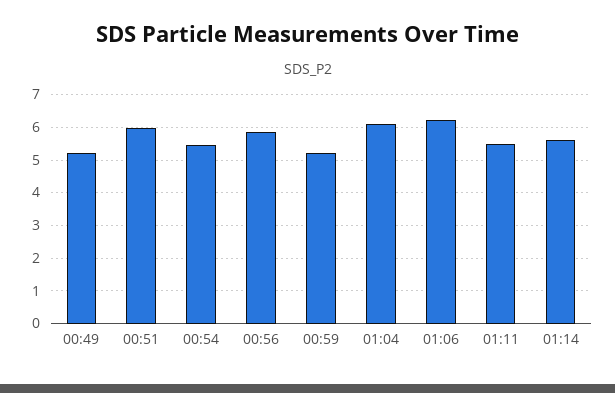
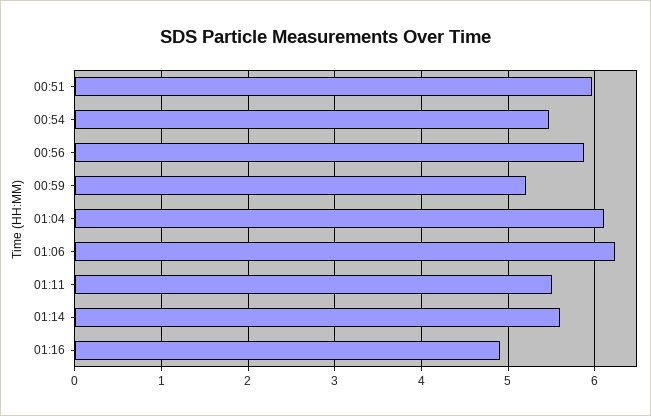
00:49: 5.2 -> none
01:16: none -> 4.9

